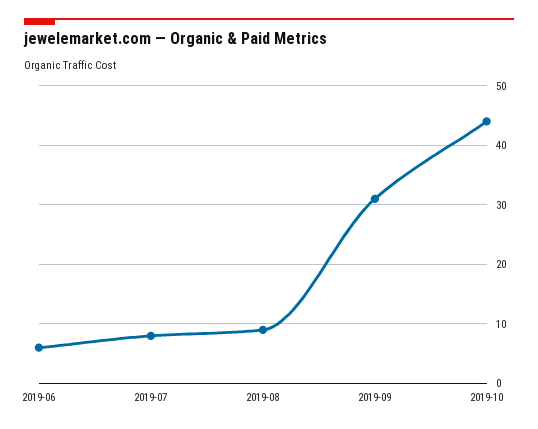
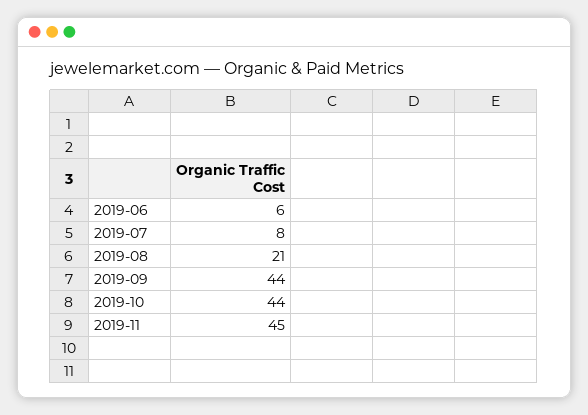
2019-08: 10 -> 21
2019-09: 30 -> 44
2019-11: none -> 45

